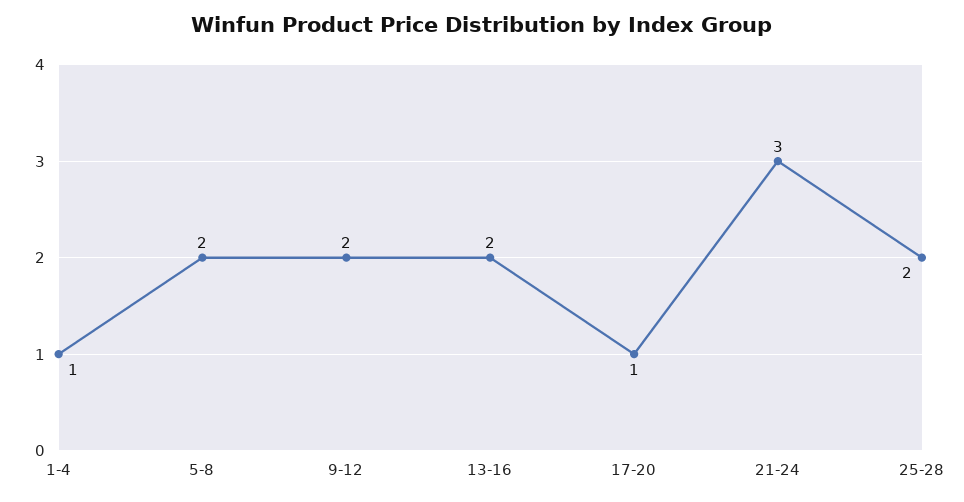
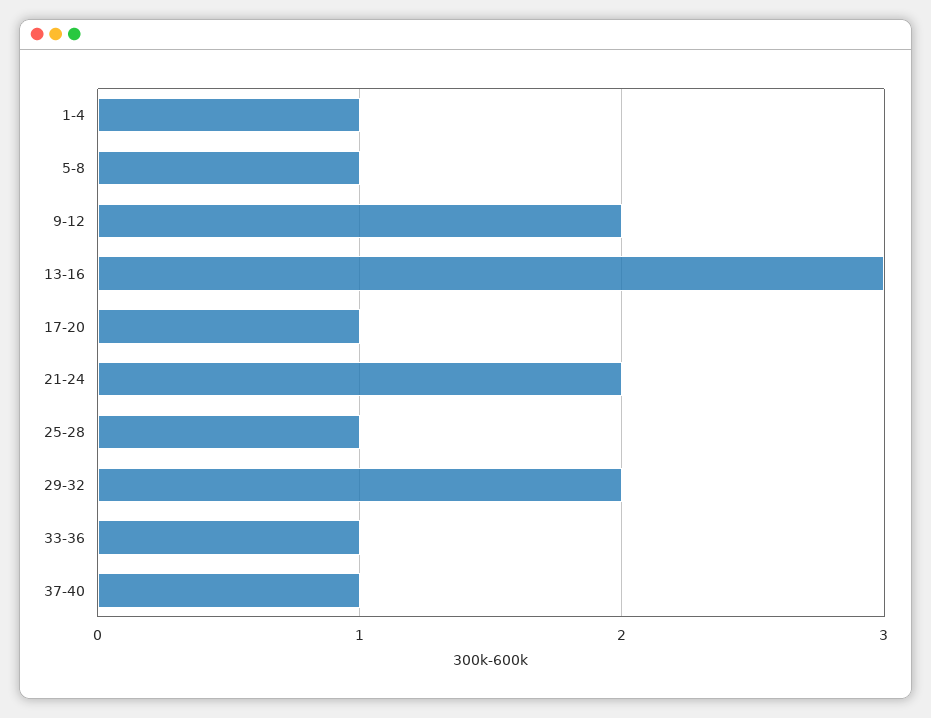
5-8: 2 -> 1
13-16: 2 -> 3
21-24: 3 -> 2
25-28: 2 -> 1
29-32: none -> 2
33-36: none -> 1
37-40: none -> 1

